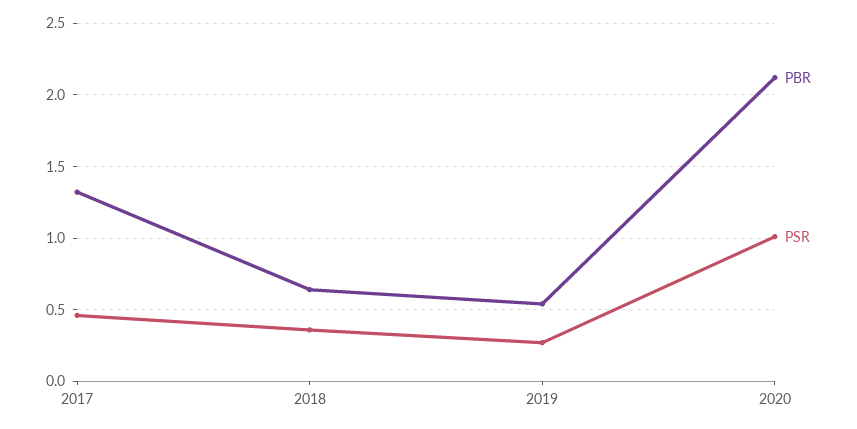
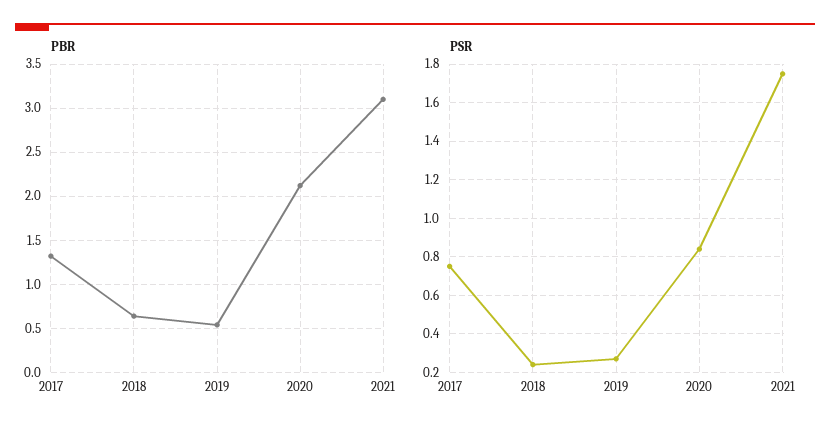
PSR, 2017: 0.45 -> 0.75
PSR, 2018: 0.35 -> 0.25
PSR, 2020: 1 -> 0.85
PBR, 2021: none -> 3.1
PSR, 2021: none -> 1.75

